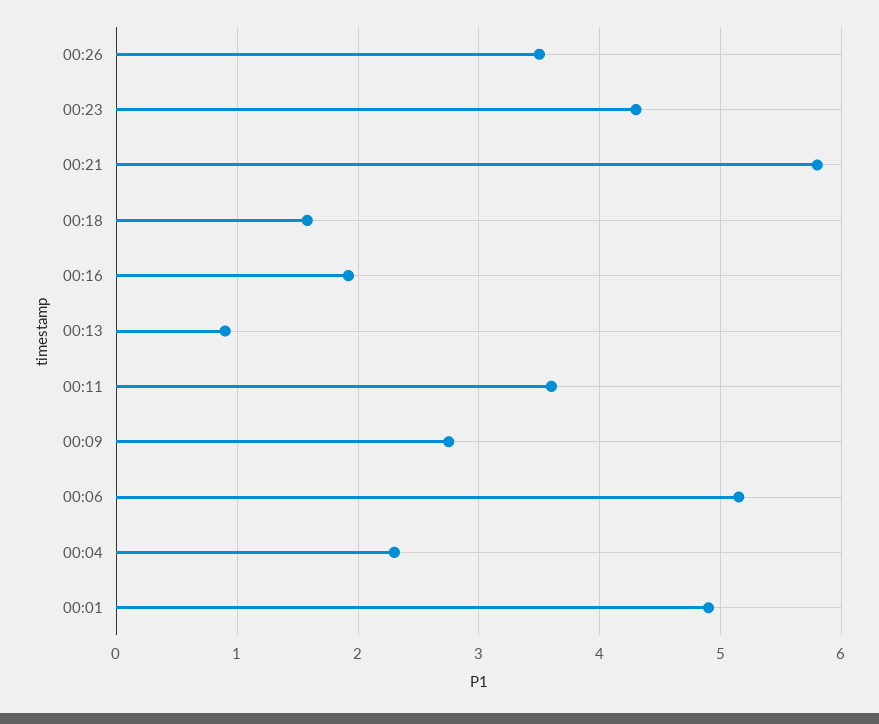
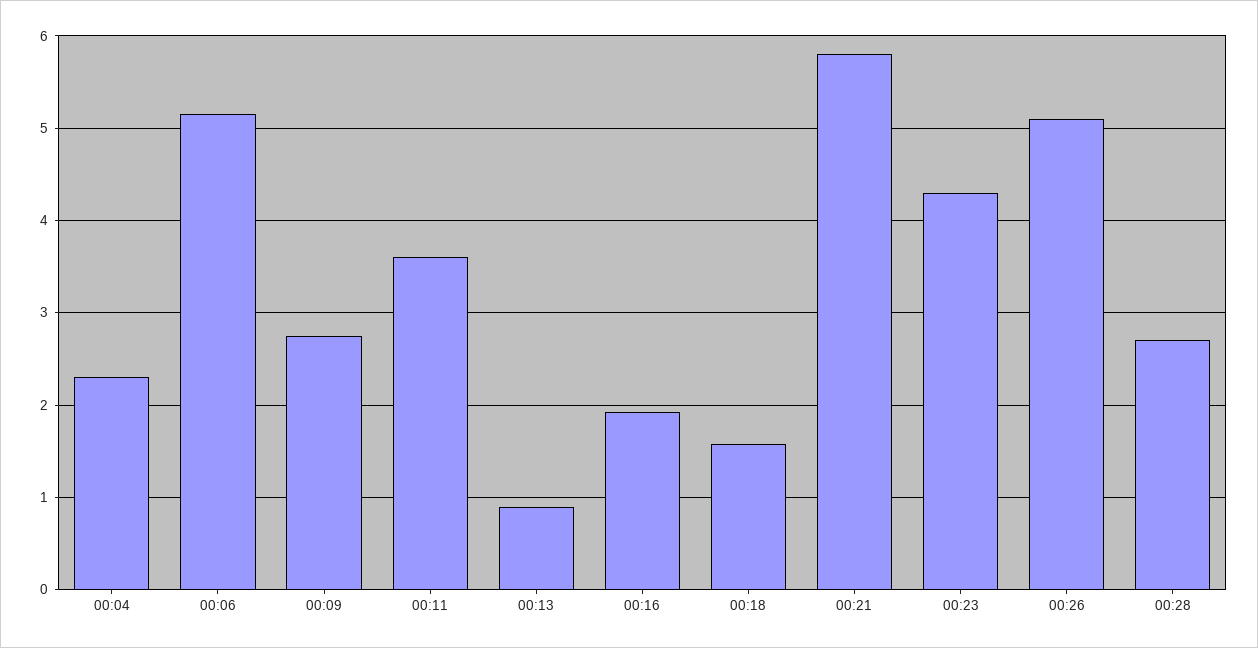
00:26: 3.5 -> 5.1
00:01: 4.9 -> none
00:28: none -> 2.7

